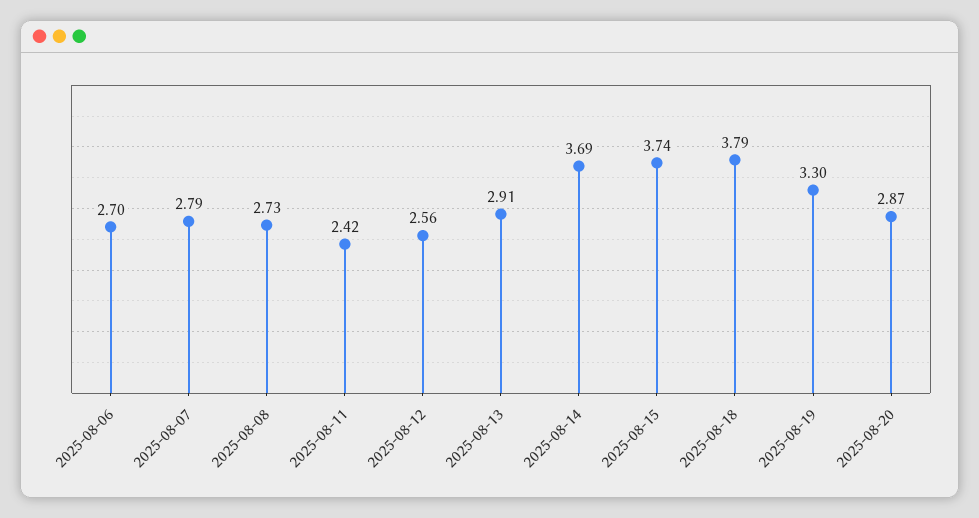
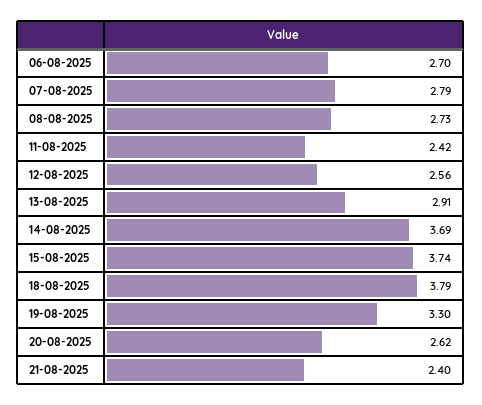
2025-08-20: 2.87 -> 2.62
21-08-2025: none -> 2.4

